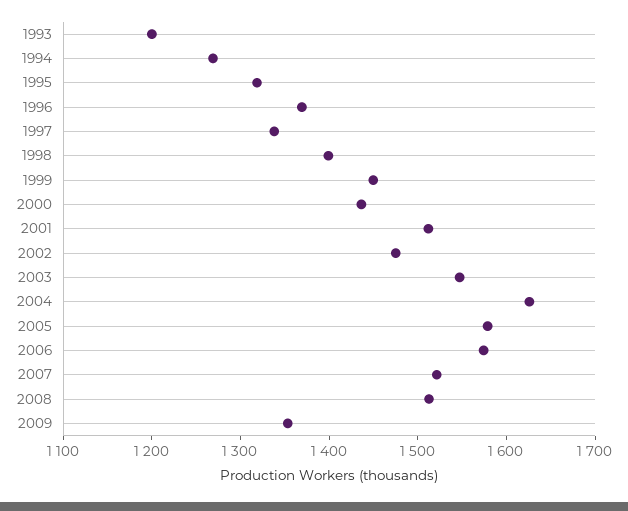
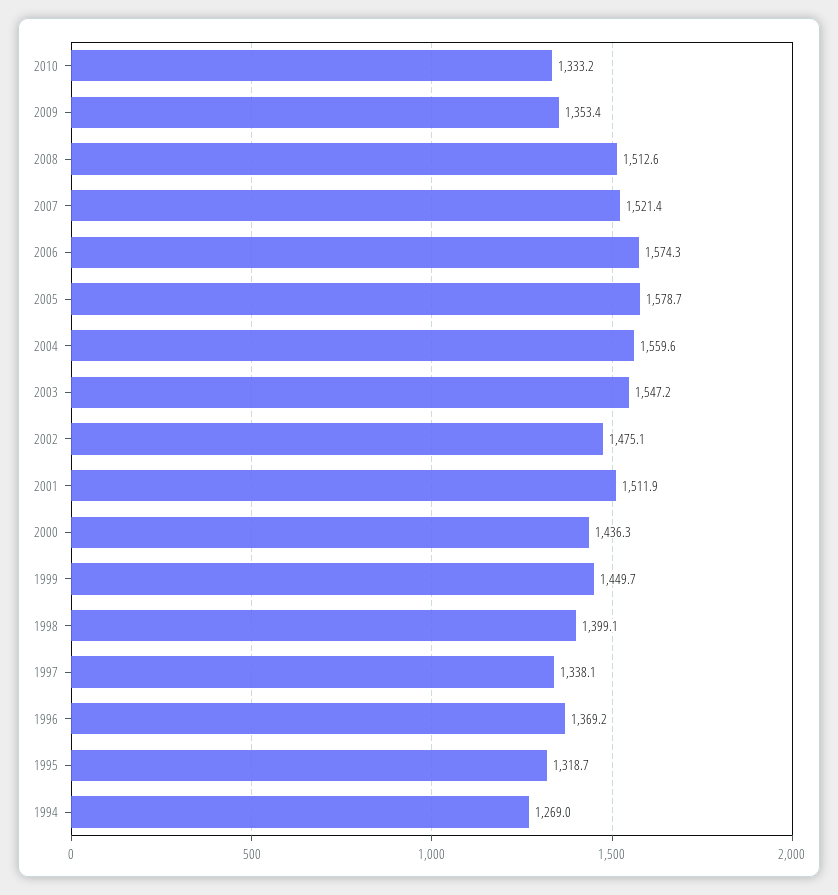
1993: 1200 -> none
2004: 1620 -> 1559.6
2010: none -> 1333.2

